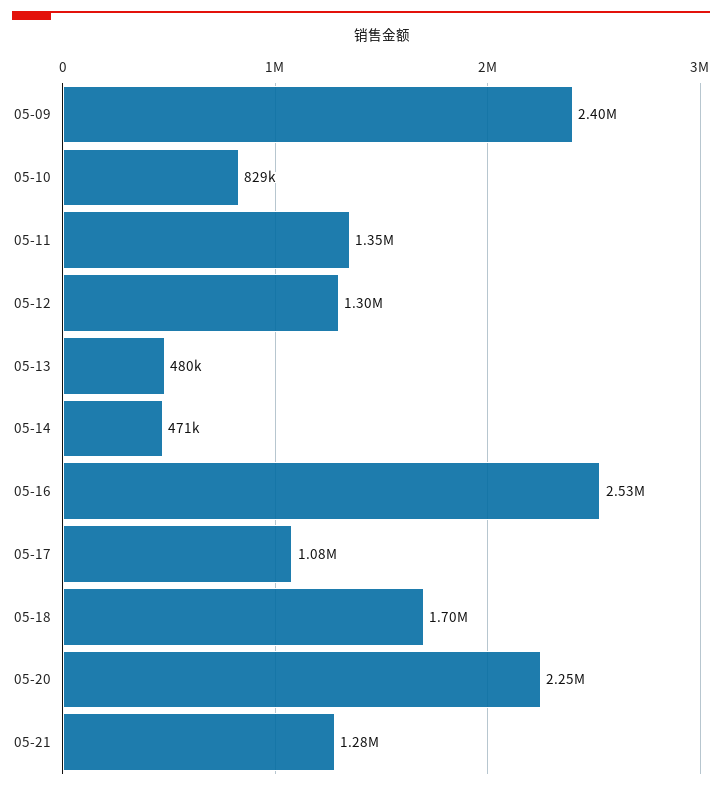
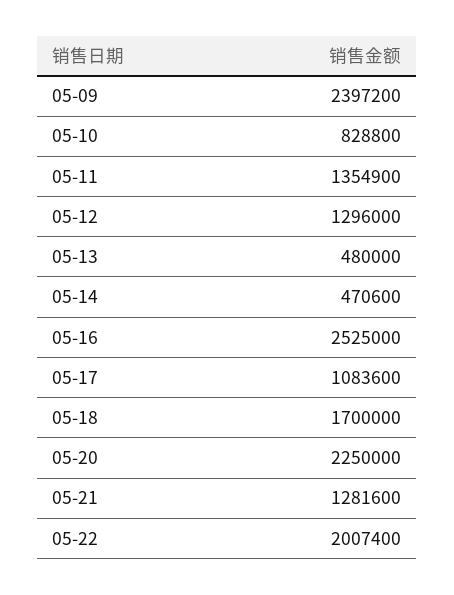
05-22: none -> 2007400

